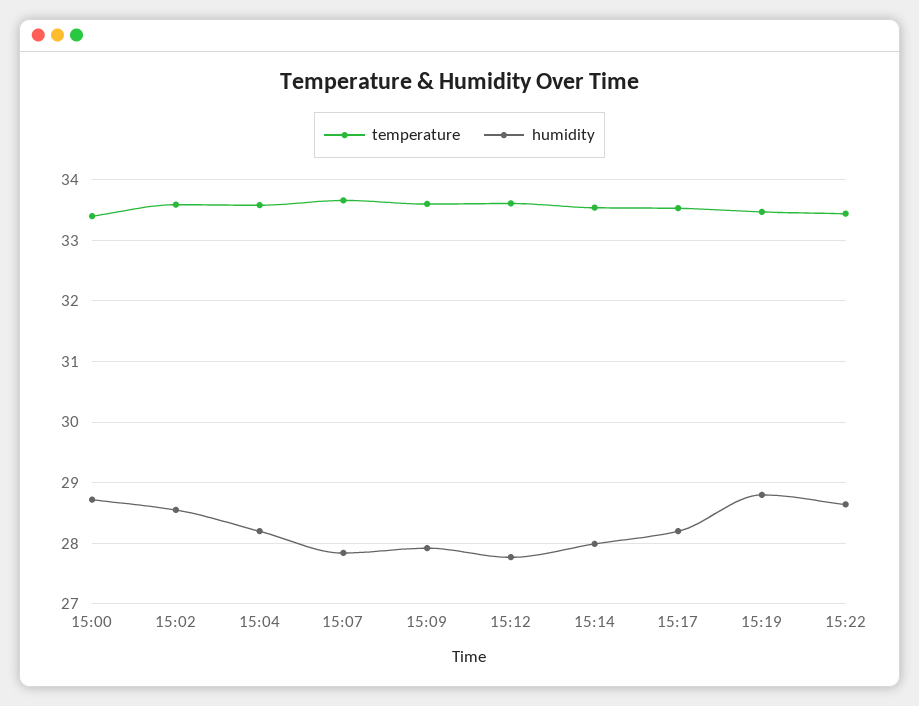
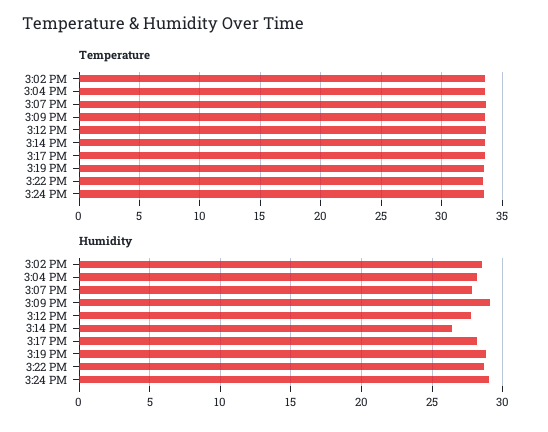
temperature, 15:00: 33.4 -> none
humidity, 15:00: 28.7 -> none
humidity, 15:09: 27.9 -> 29
humidity, 15:14: 28 -> 26.5
temperature, 3:24 PM: none -> 33.5
humidity, 3:24 PM: none -> 29

